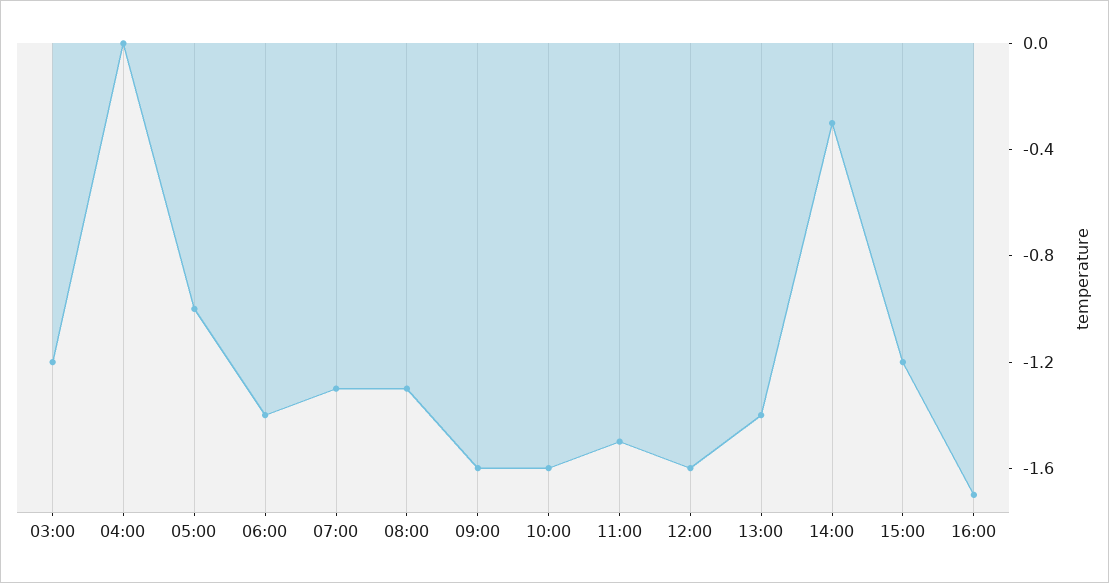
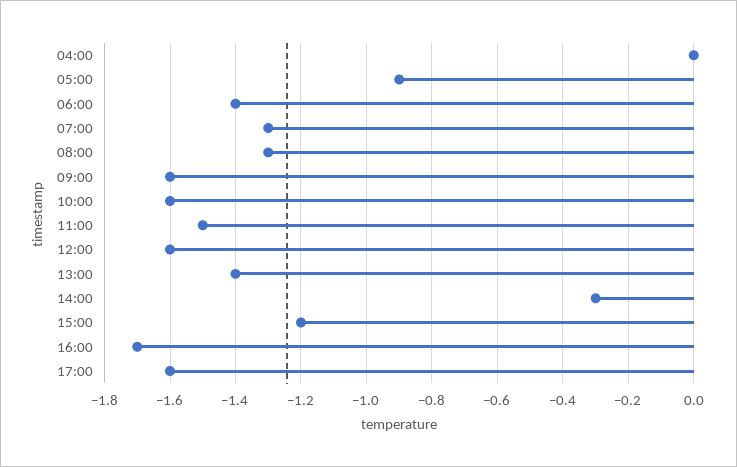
03:00: -1.2 -> none
05:00: -1 -> -0.9
17:00: none -> -1.6

